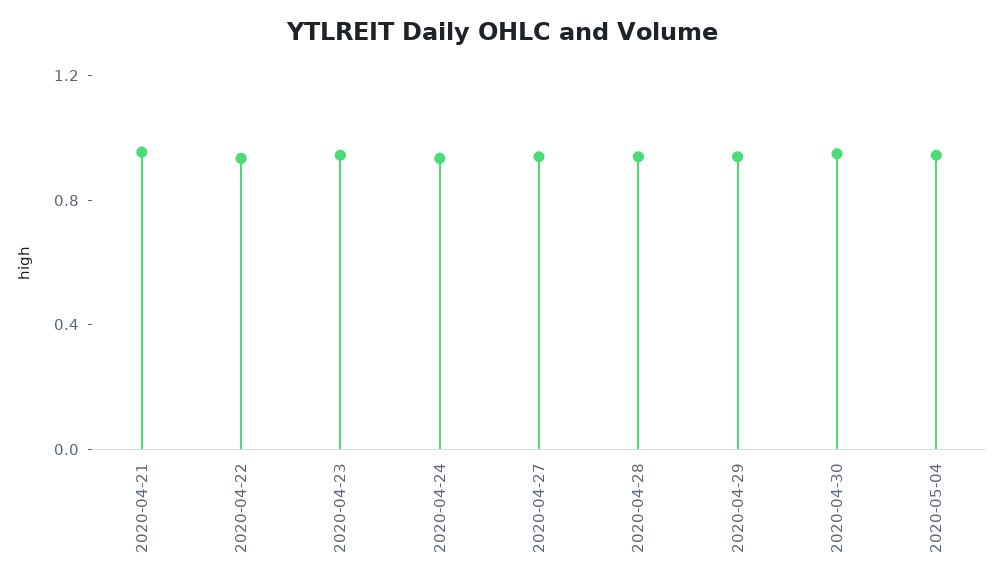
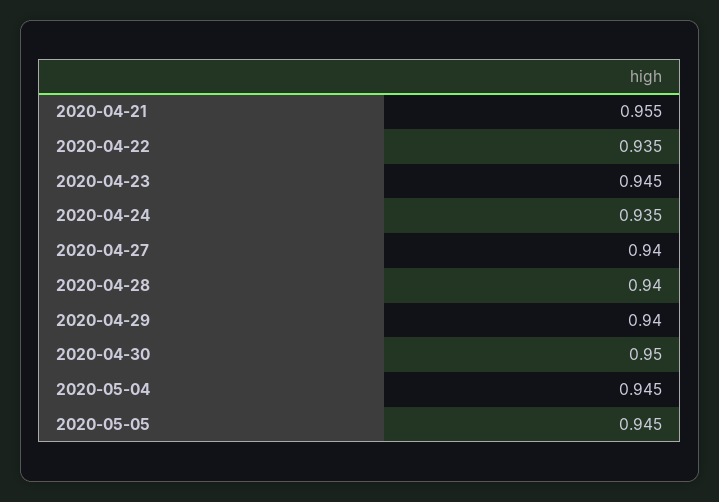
2020-05-05: none -> 0.945

